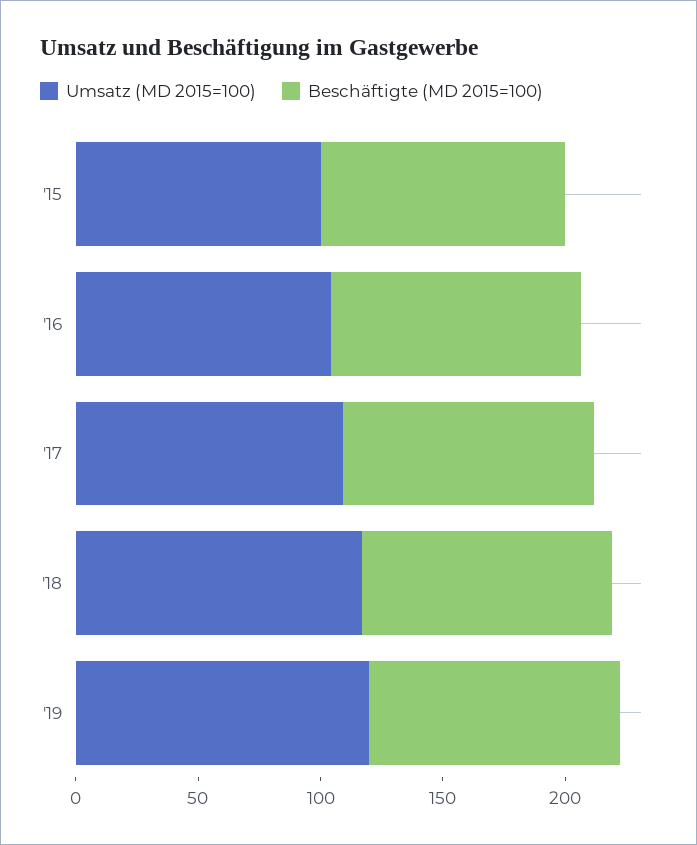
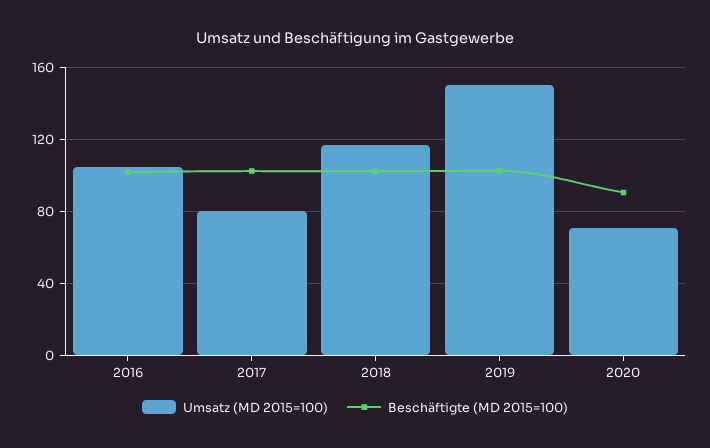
Umsatz (MD 2015=100), '15: 100 -> none
Beschäftigte (MD 2015=100), '15: 100 -> none
Umsatz (MD 2015=100), '17: 110 -> 80
Umsatz (MD 2015=100), '19: 120 -> 150
Umsatz (MD 2015=100), 2020: none -> 70
Beschäftigte (MD 2015=100), 2020: none -> 90

